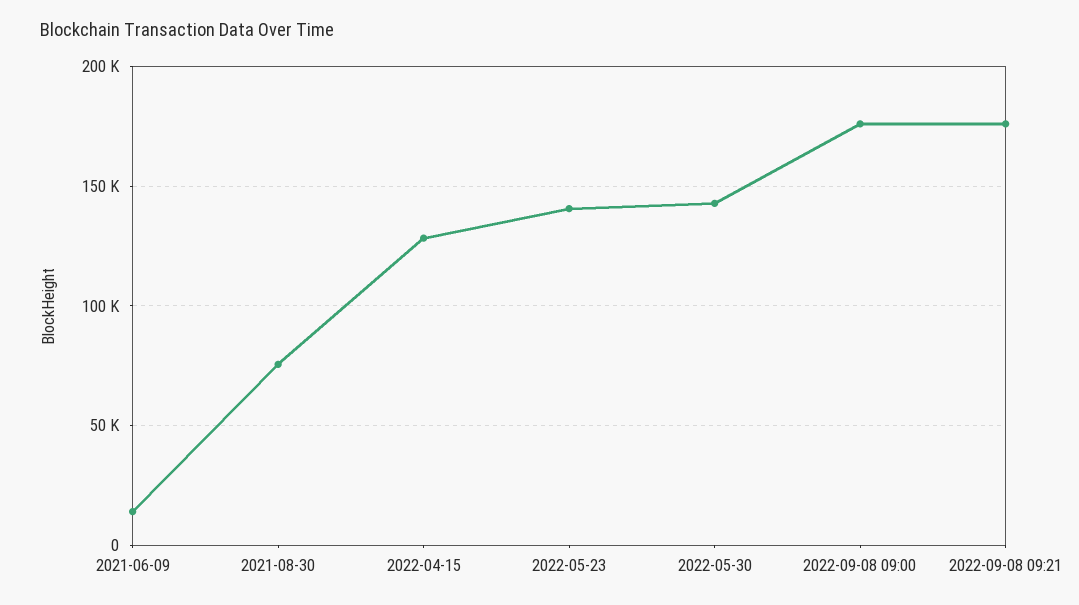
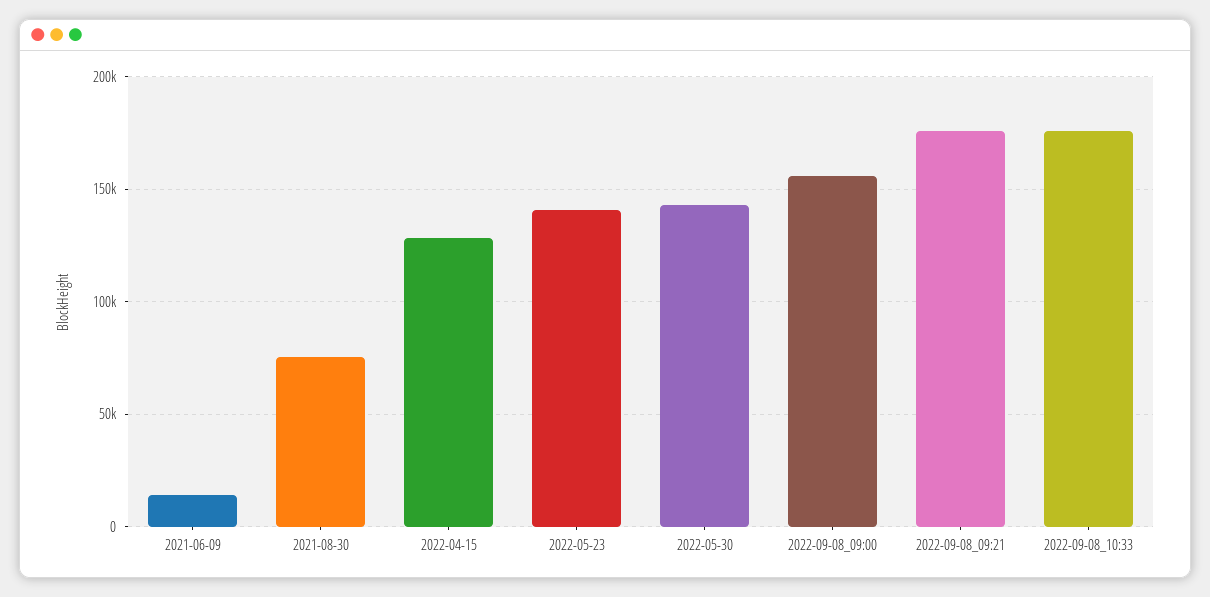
2022-09-08 09:00: 175000 -> 155000
2022-09-08_10:33: none -> 175000

